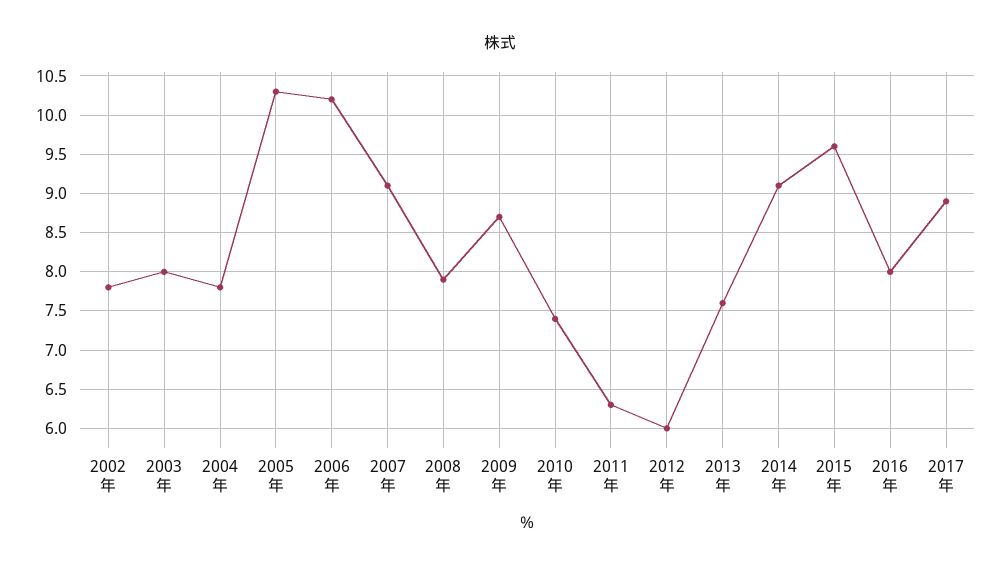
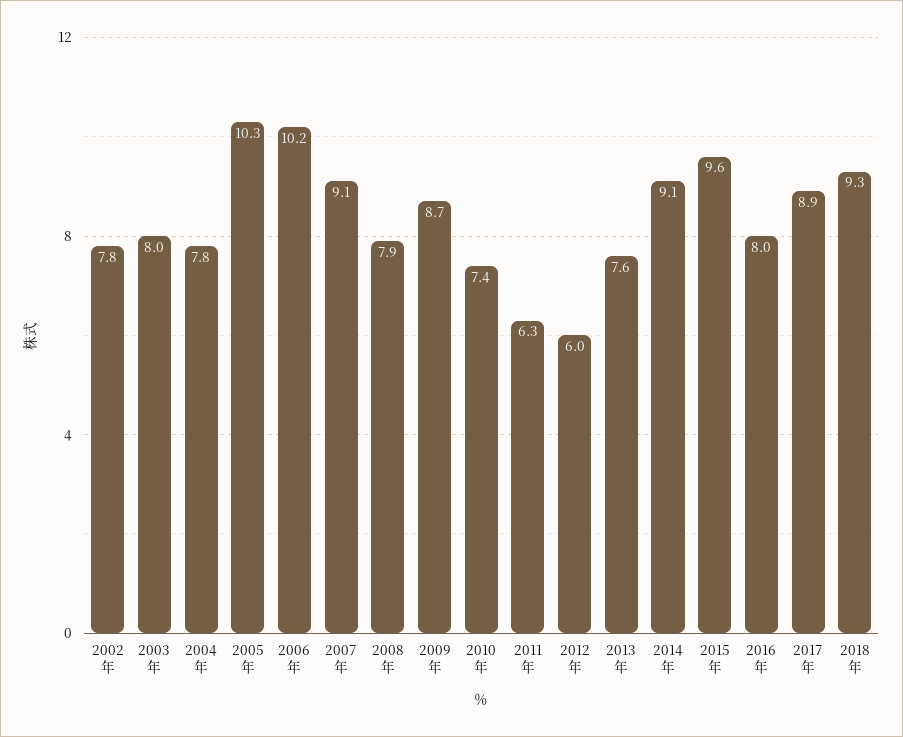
2018年: none -> 9.3

